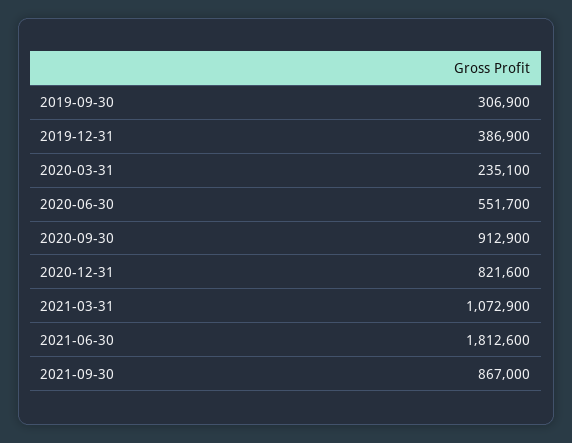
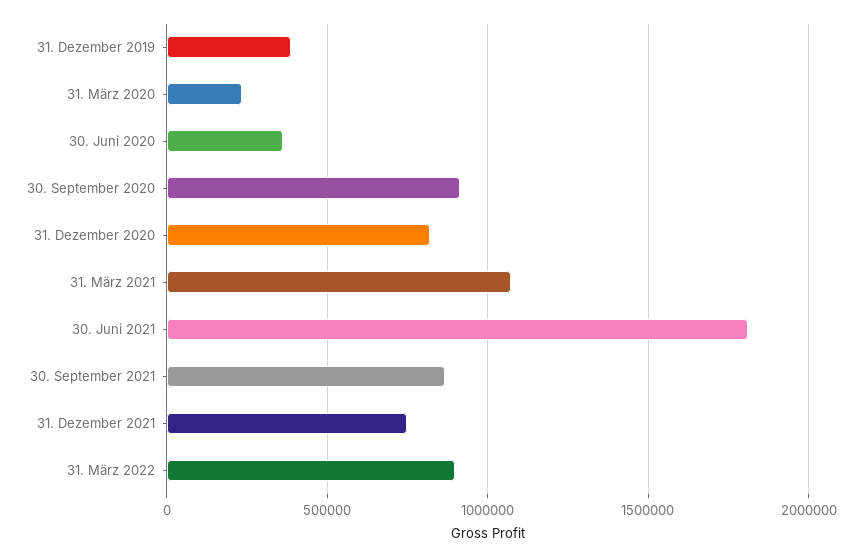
2019-09-30: 306900 -> none
2020-06-30: 551700 -> 350000
31. Dezember 2021: none -> 750000
31. März 2022: none -> 900000

